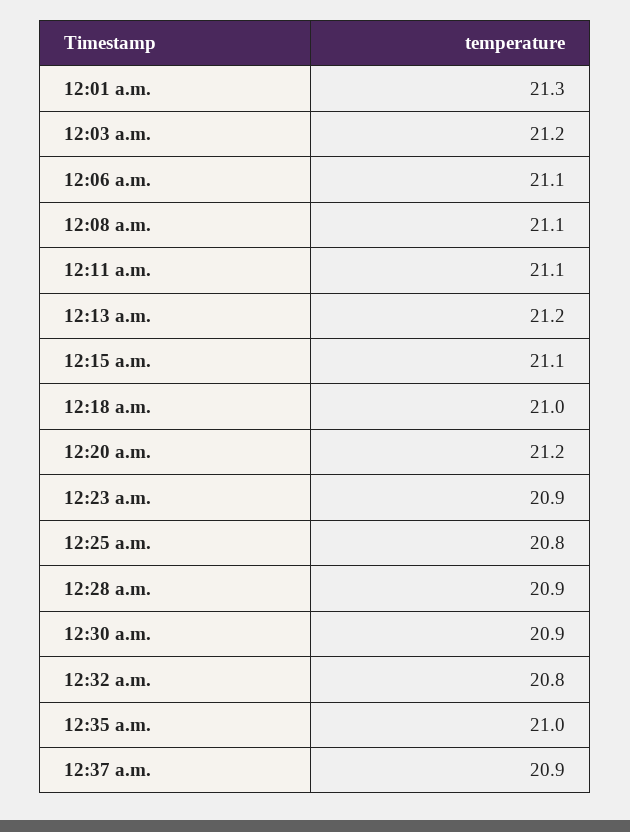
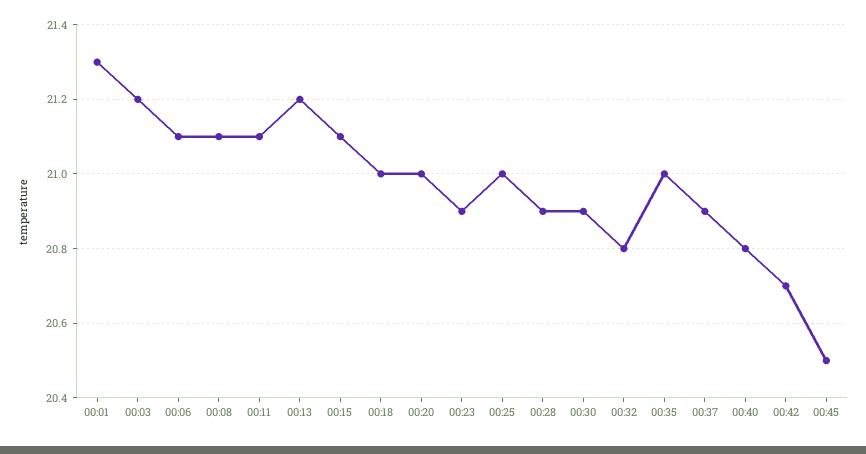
12:20 a.m.: 21.2 -> 21
12:25 a.m.: 20.8 -> 21
00:40: none -> 20.8
00:42: none -> 20.7
00:45: none -> 20.5

